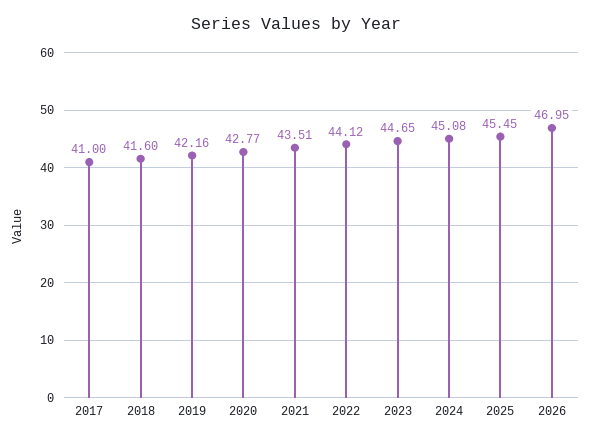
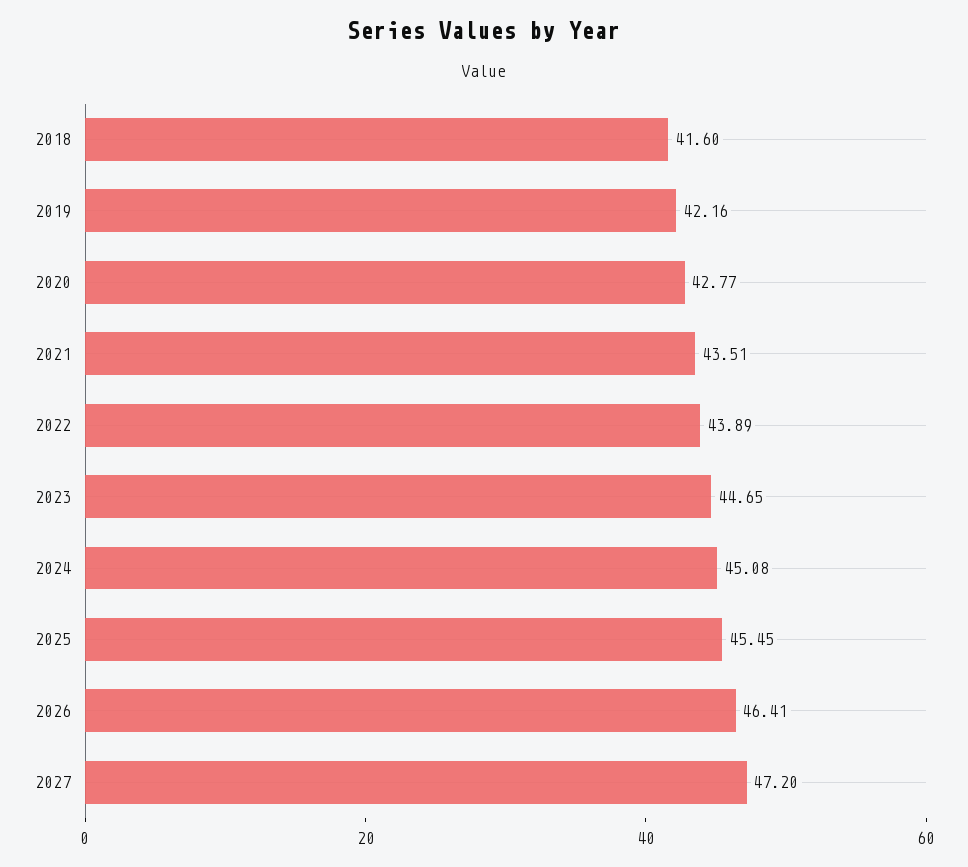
2017: 41 -> none
2022: 44.12 -> 43.89
2026: 46.95 -> 46.41
2027: none -> 47.2

